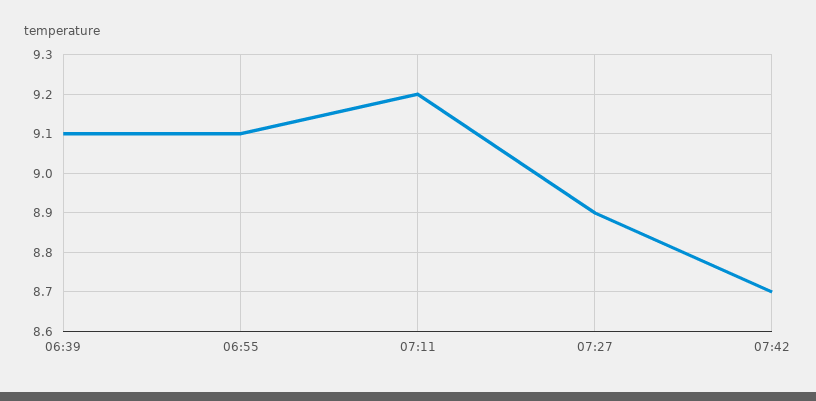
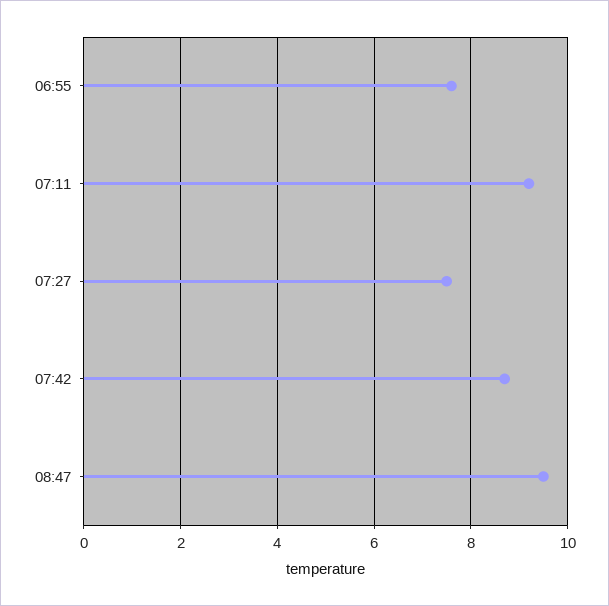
06:39: 9.1 -> none
06:55: 9.1 -> 7.5
07:27: 8.9 -> 7.5
08:47: none -> 9.5

